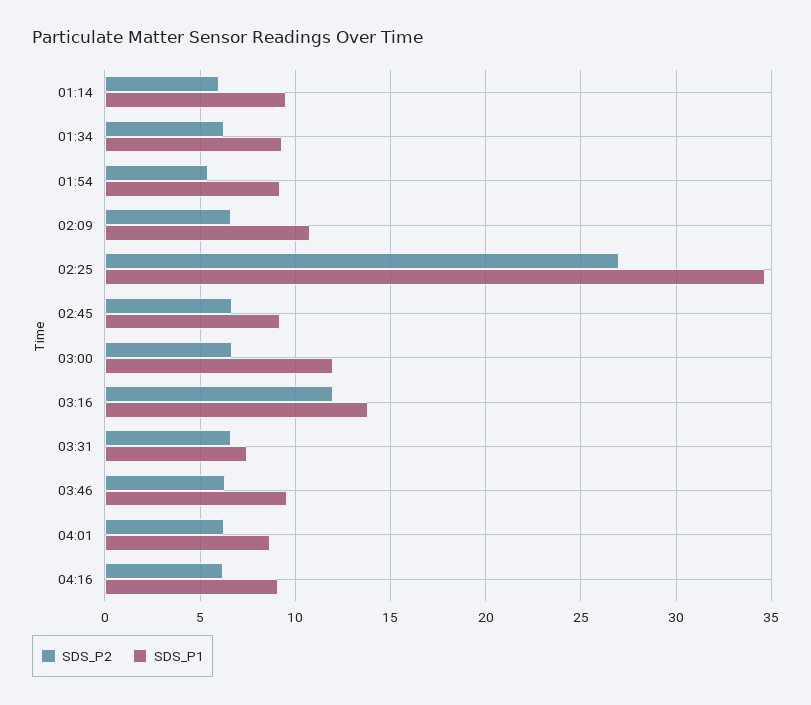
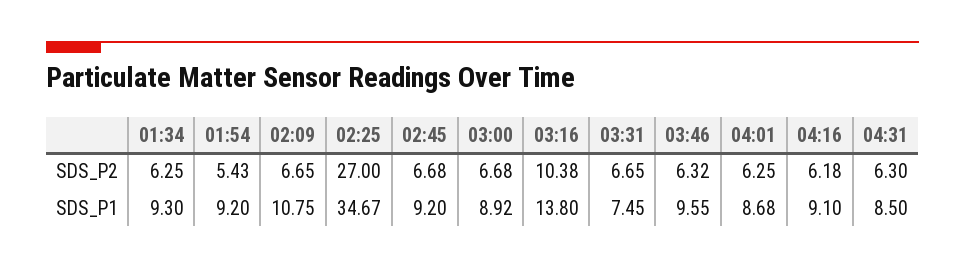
SDS_P2, 01:14: 6 -> none
SDS_P1, 01:14: 9.5 -> none
SDS_P1, 03:00: 12 -> 8.92
SDS_P2, 03:16: 12 -> 10.38
SDS_P2, 04:31: none -> 6.3
SDS_P1, 04:31: none -> 8.5

